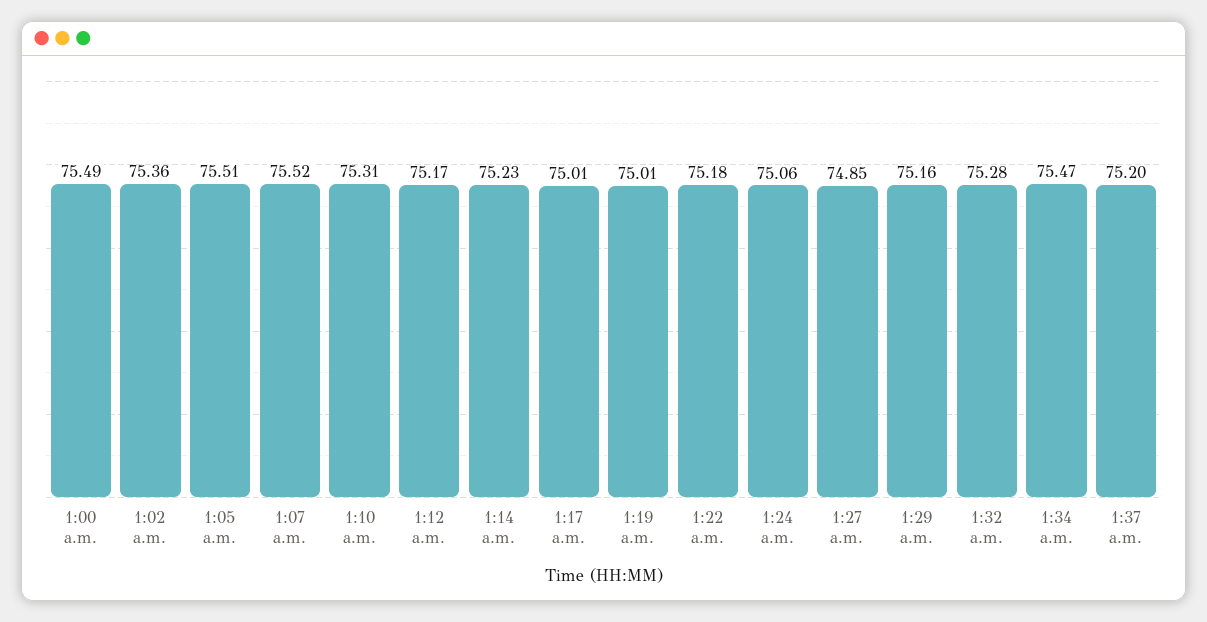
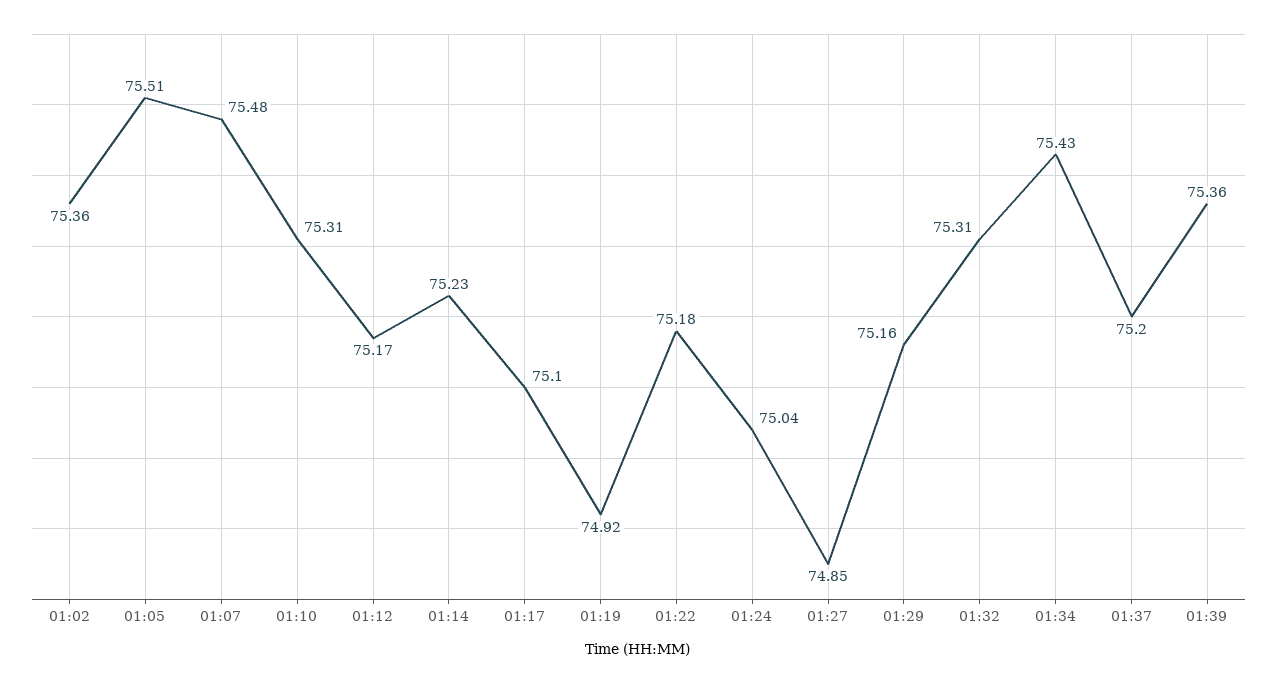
1:00 a.m.: 75.49 -> none
1:07 a.m.: 75.52 -> 75.48
1:17 a.m.: 75.01 -> 75.1
1:19 a.m.: 75.01 -> 74.92
1:24 a.m.: 75.06 -> 75.04
1:32 a.m.: 75.28 -> 75.31
1:34 a.m.: 75.47 -> 75.43
01:39: none -> 75.36

